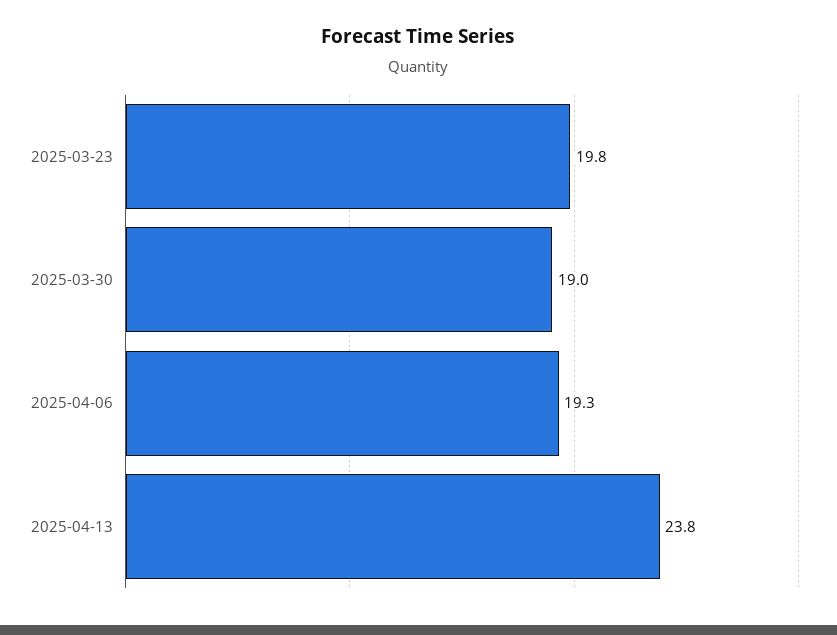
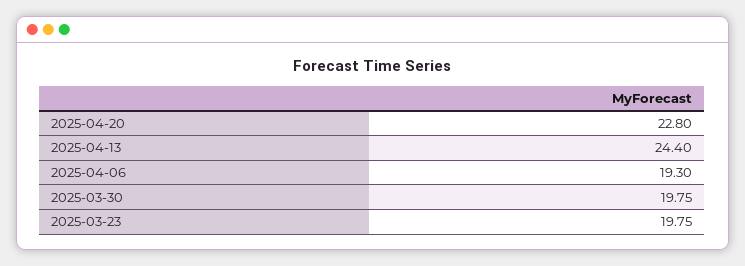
2025-03-30: 19 -> 19.75
2025-04-13: 23.8 -> 24.4
2025-04-20: none -> 22.8

